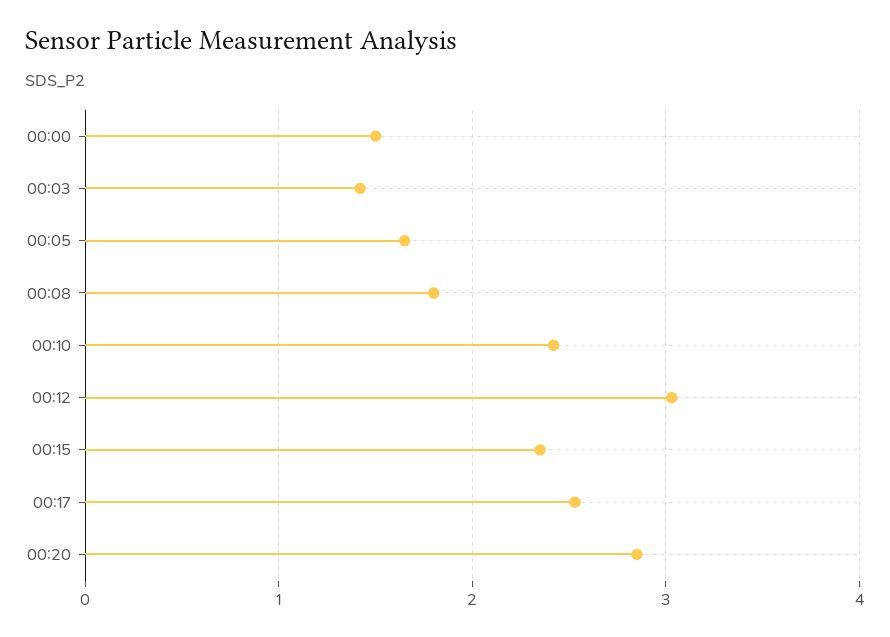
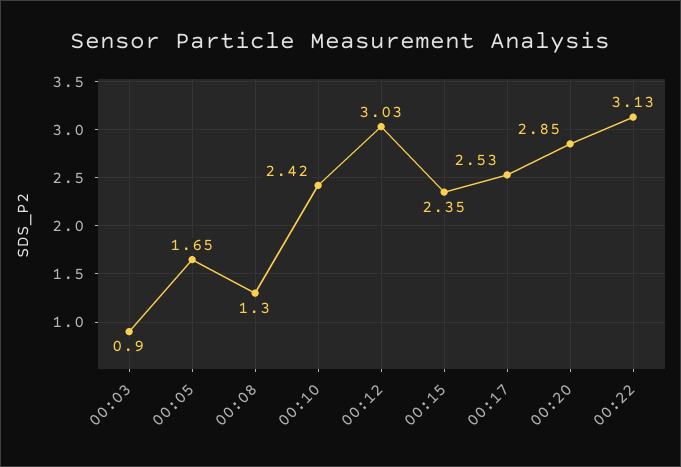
00:00: 1.5 -> none
00:03: 1.4 -> 0.9
00:08: 1.8 -> 1.3
00:22: none -> 3.13

